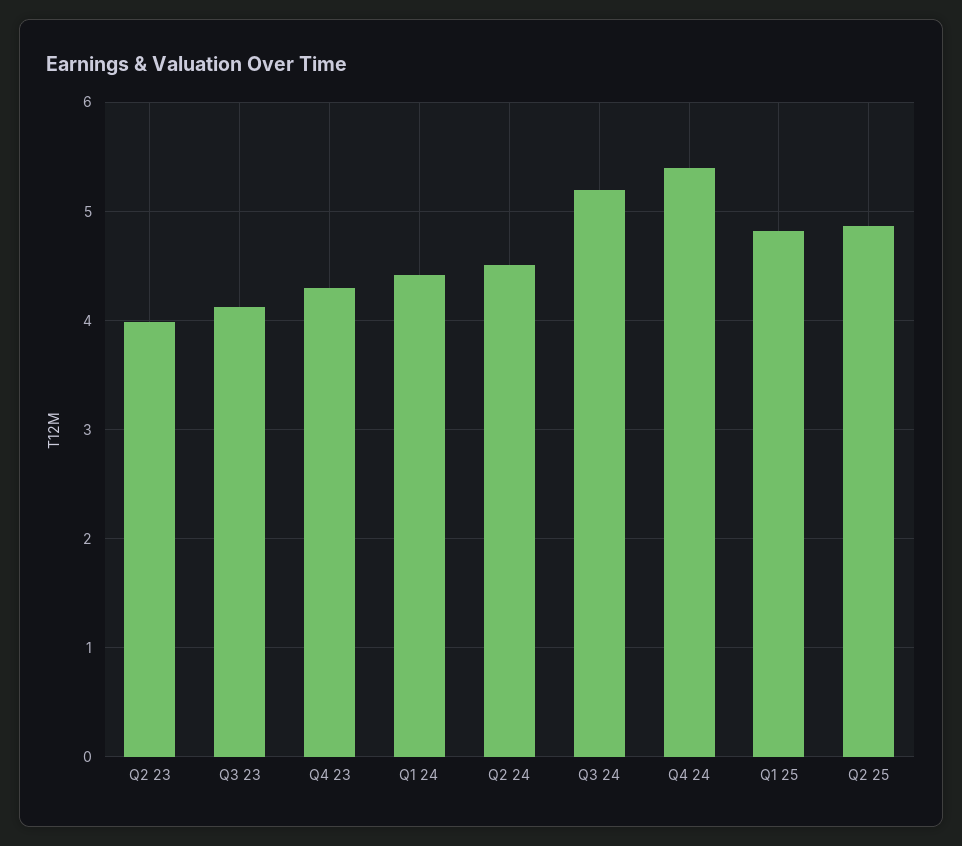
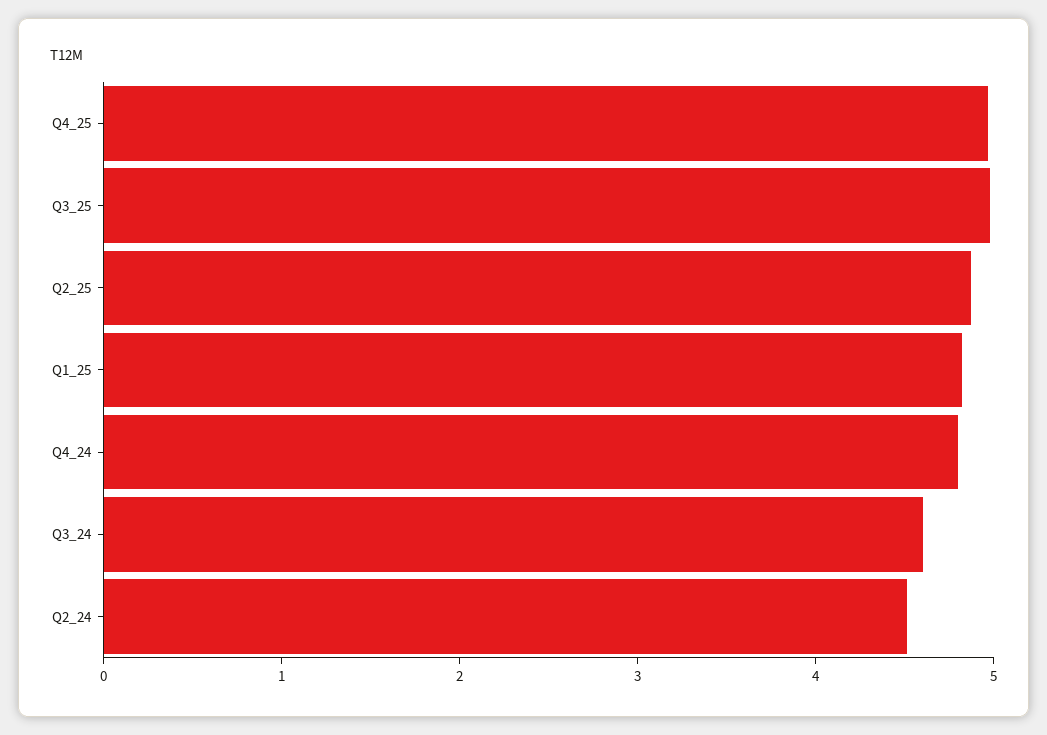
Q2 23: 4 -> none
Q3 23: 4.1 -> none
Q4 23: 4.3 -> none
Q1 24: 4.4 -> none
Q3 24: 5.2 -> 4.6
Q4 24: 5.4 -> 4.8
Q4_25: none -> 5
Q3_25: none -> 5

